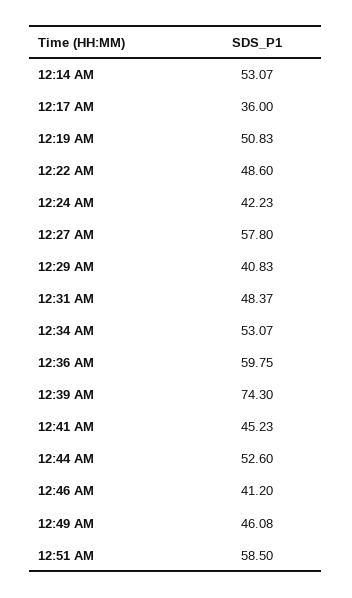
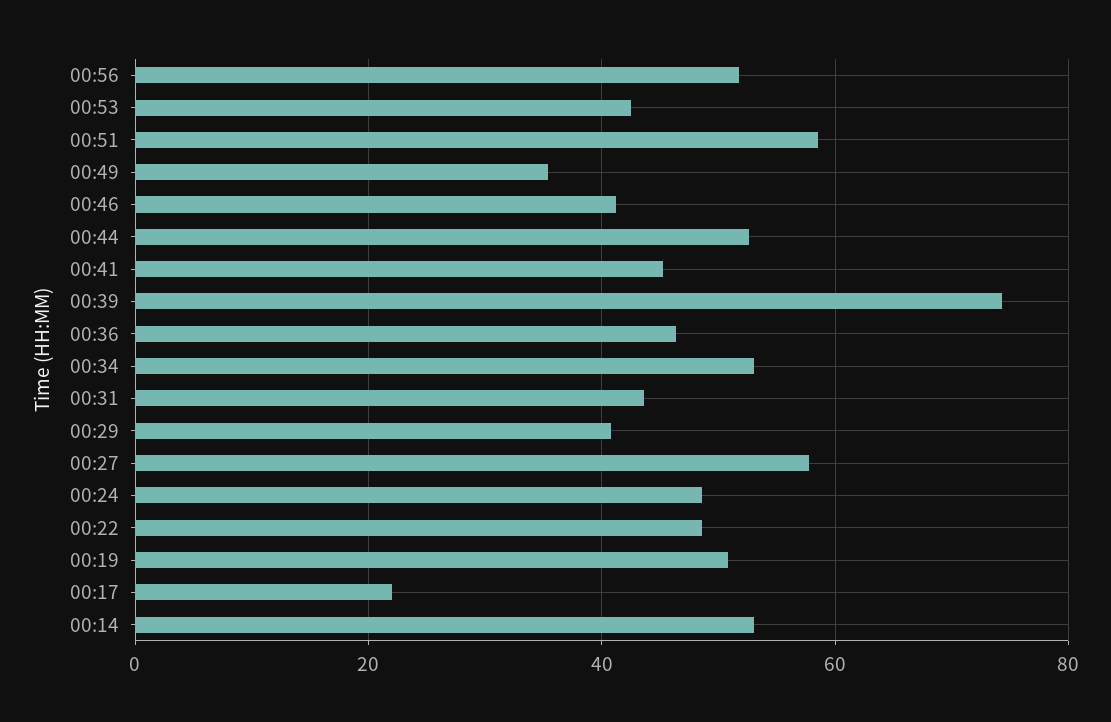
12:17 AM: 36 -> 22
12:24 AM: 42.23 -> 48
12:31 AM: 48.37 -> 44
12:36 AM: 59.75 -> 46
12:49 AM: 46.08 -> 36
00:56: none -> 52
00:53: none -> 42

